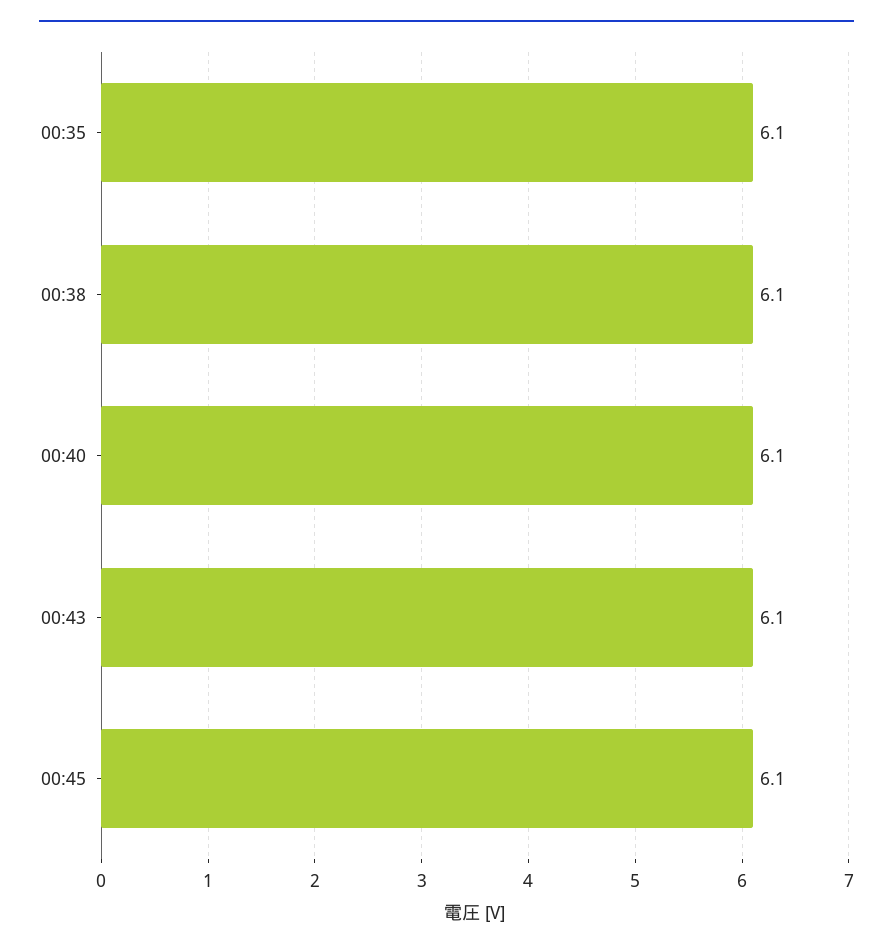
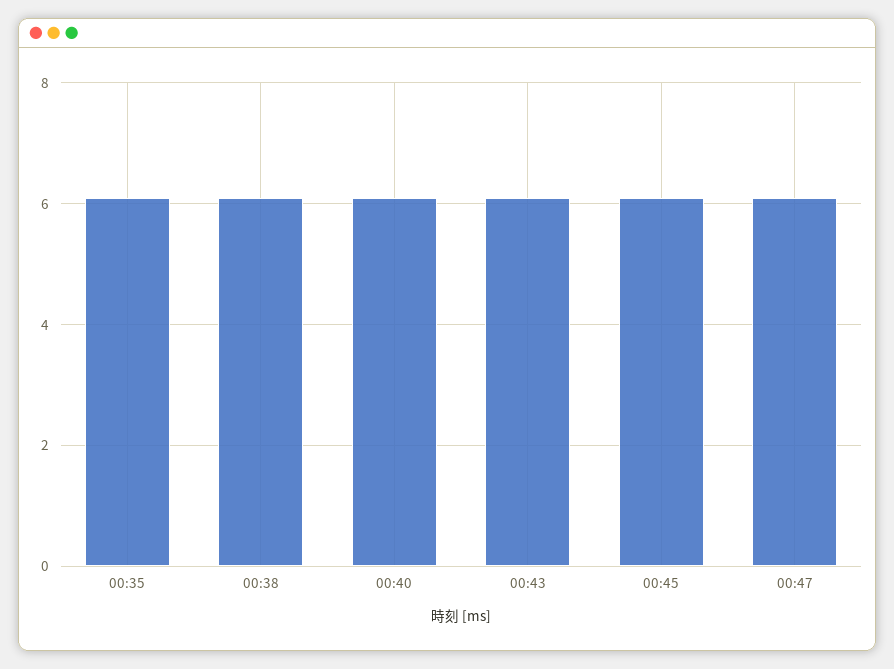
00:47: none -> 6

